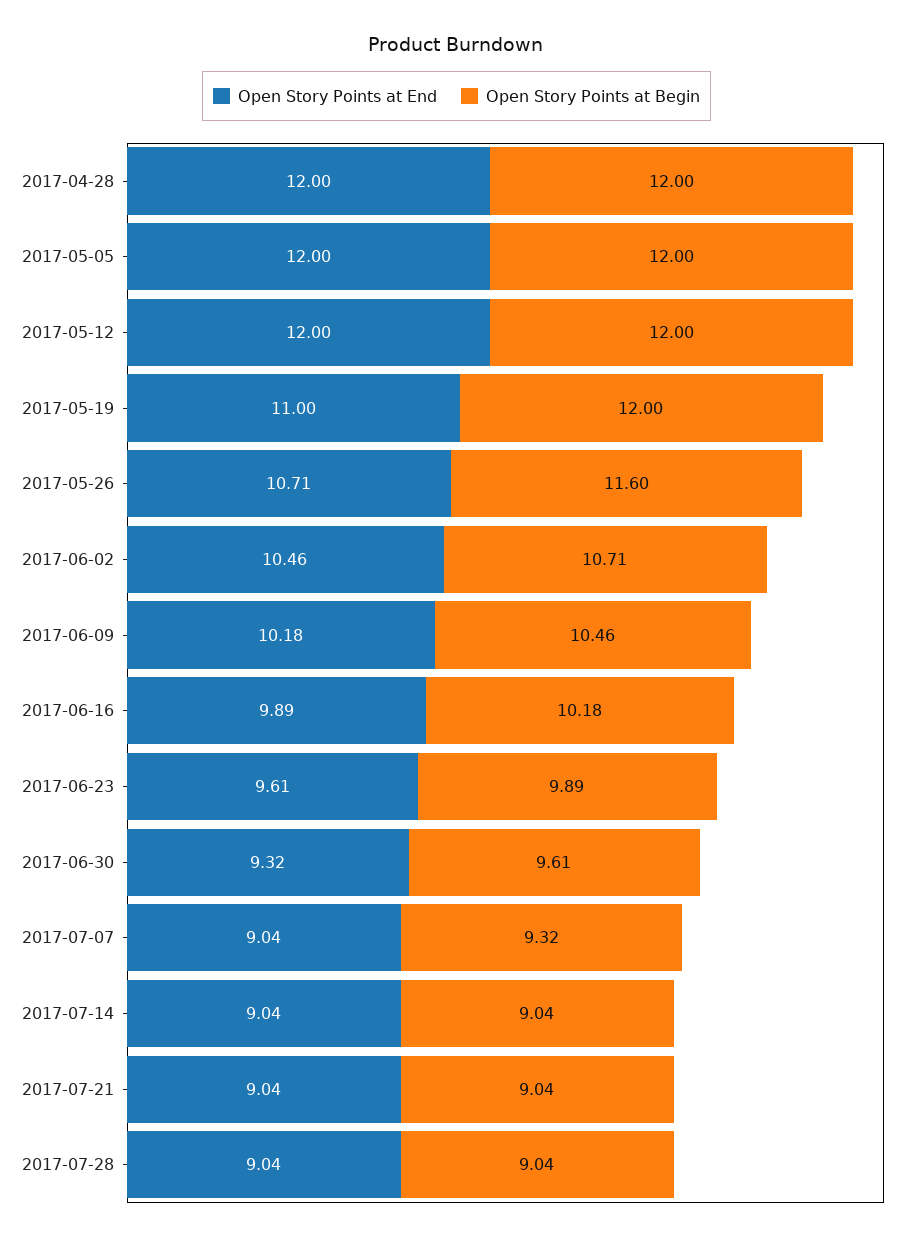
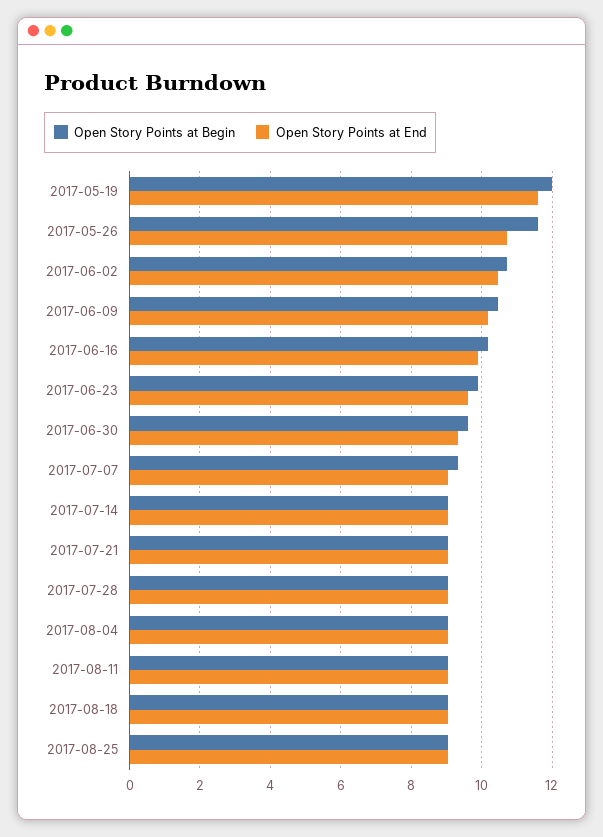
Open Story Points at End, 2017-04-28: 12 -> none
Open Story Points at Begin, 2017-04-28: 12 -> none
Open Story Points at End, 2017-05-05: 12 -> none
Open Story Points at Begin, 2017-05-05: 12 -> none
Open Story Points at End, 2017-05-12: 12 -> none
Open Story Points at Begin, 2017-05-12: 12 -> none
Open Story Points at End, 2017-05-19: 11 -> 11.6
Open Story Points at Begin, 2017-08-04: none -> 9
Open Story Points at End, 2017-08-04: none -> 9
Open Story Points at Begin, 2017-08-11: none -> 9
Open Story Points at End, 2017-08-11: none -> 9
Open Story Points at Begin, 2017-08-18: none -> 9
Open Story Points at End, 2017-08-18: none -> 9
Open Story Points at Begin, 2017-08-25: none -> 9
Open Story Points at End, 2017-08-25: none -> 9

